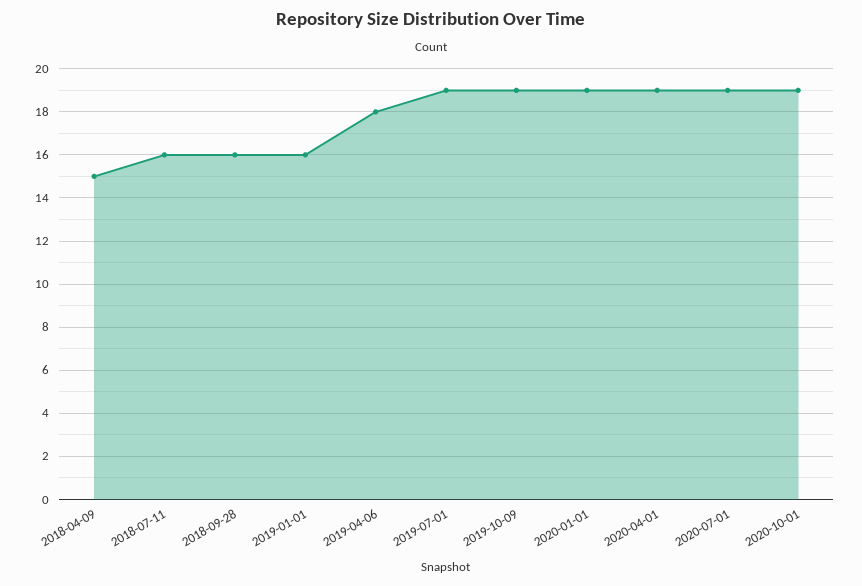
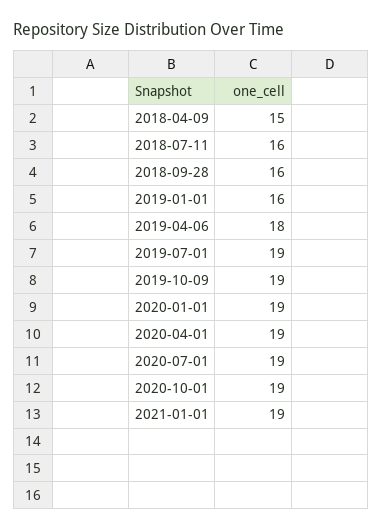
2021-01-01: none -> 19

